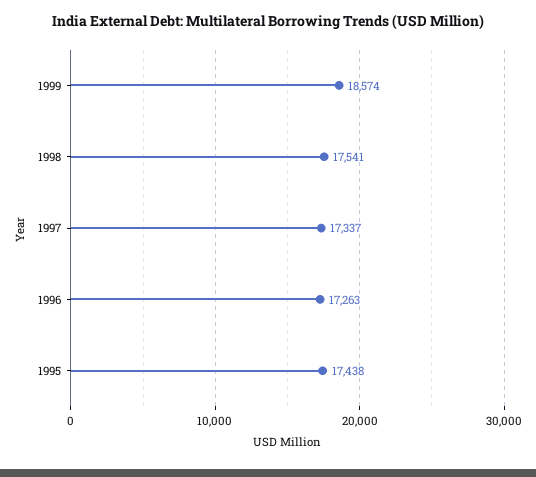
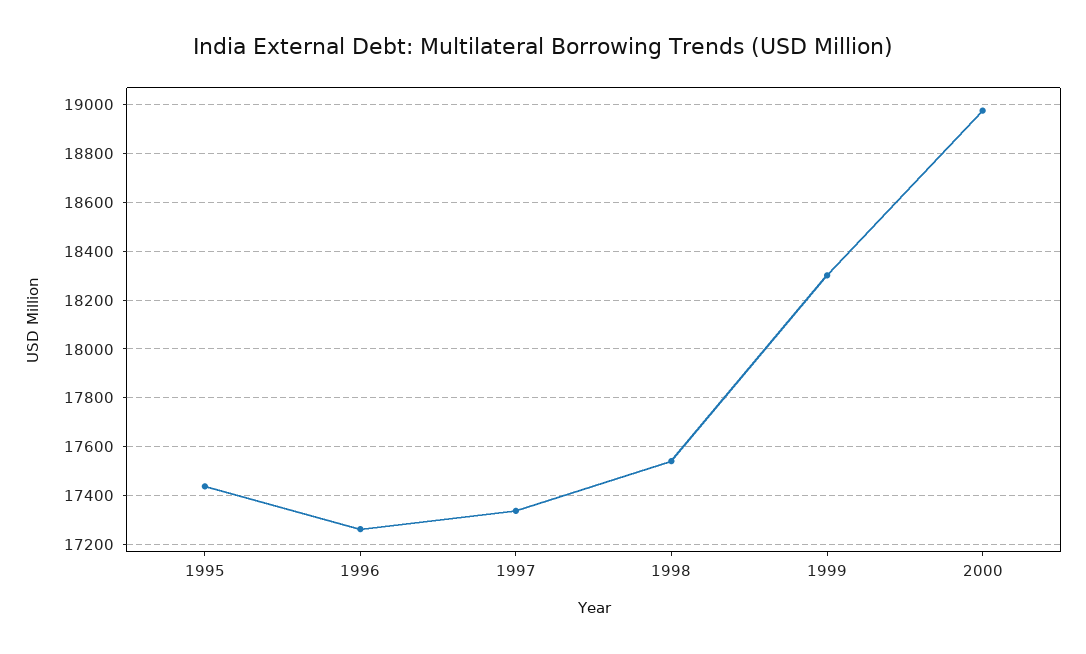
1999: 18574 -> 18300
2000: none -> 18975

